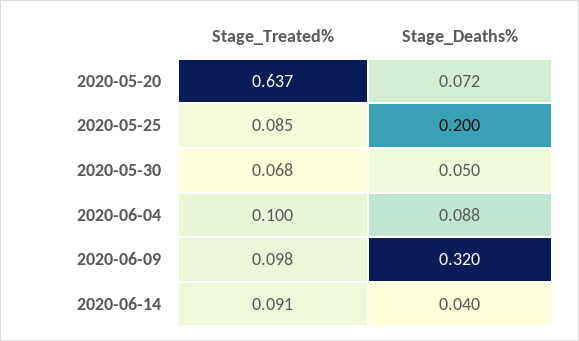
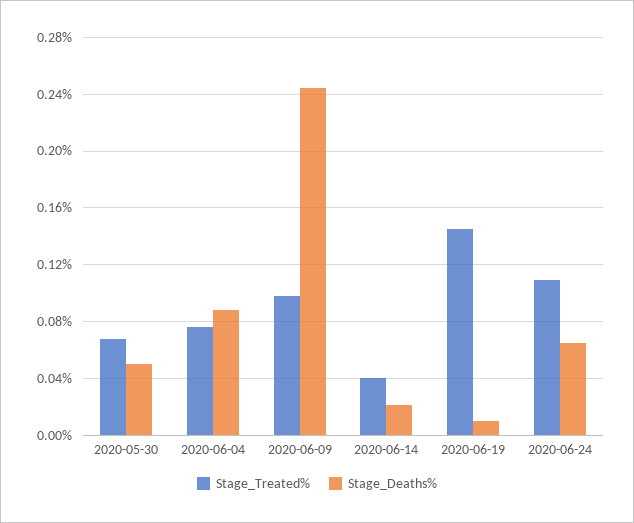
Stage_Treated%, 2020-05-20: 0.637 -> none
Stage_Deaths%, 2020-05-20: 0.072 -> none
Stage_Treated%, 2020-05-25: 0.085 -> none
Stage_Deaths%, 2020-05-25: 0.2 -> none
Stage_Treated%, 2020-06-04: 0.1 -> 0.075
Stage_Deaths%, 2020-06-09: 0.32 -> 0.245
Stage_Treated%, 2020-06-14: 0.091 -> 0.04
Stage_Deaths%, 2020-06-14: 0.04 -> 0.02
Stage_Treated%, 2020-06-19: none -> 0.145
Stage_Deaths%, 2020-06-19: none -> 0.01
Stage_Treated%, 2020-06-24: none -> 0.11
Stage_Deaths%, 2020-06-24: none -> 0.065

